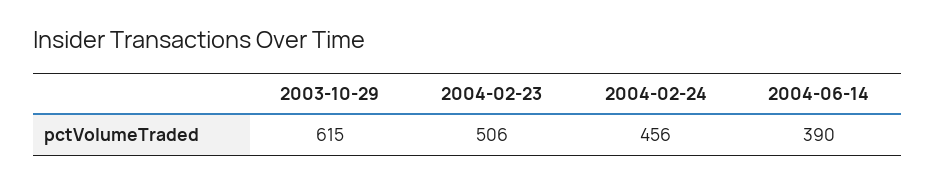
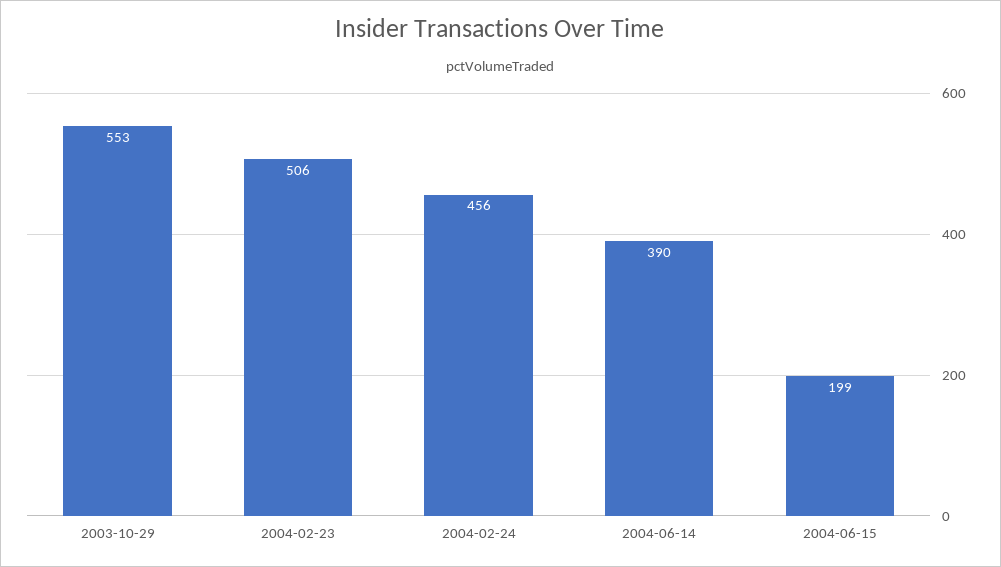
2003-10-29: 615 -> 553
2004-06-15: none -> 199

